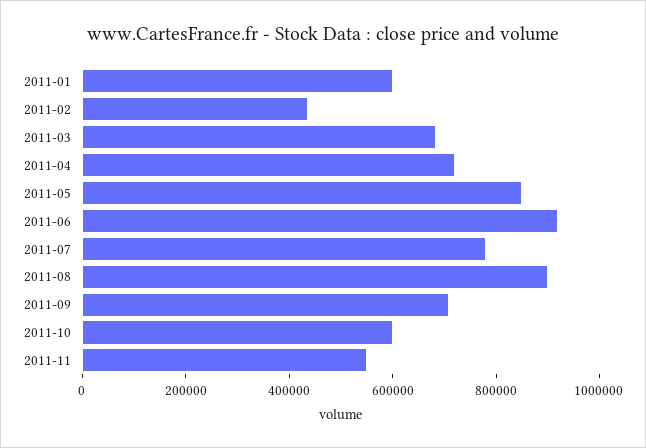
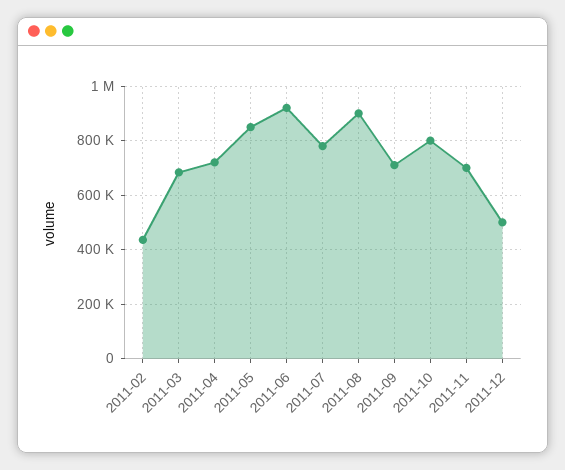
2011-01: 600000 -> none
2011-10: 600000 -> 800000
2011-11: 550000 -> 700000
2011-12: none -> 500000

